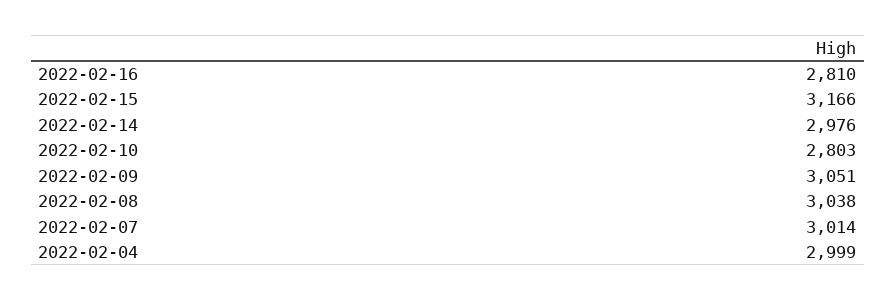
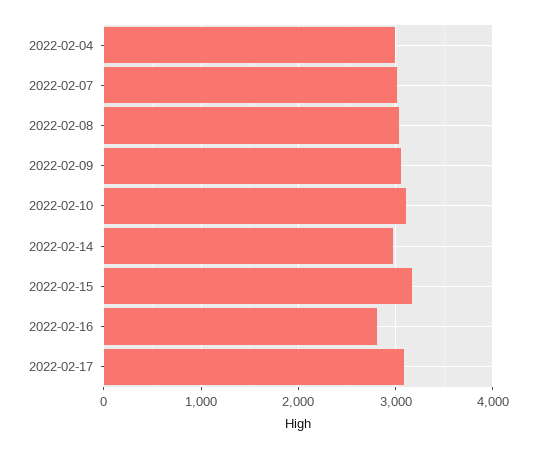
2022-02-10: 2803 -> 3100
2022-02-17: none -> 3100

